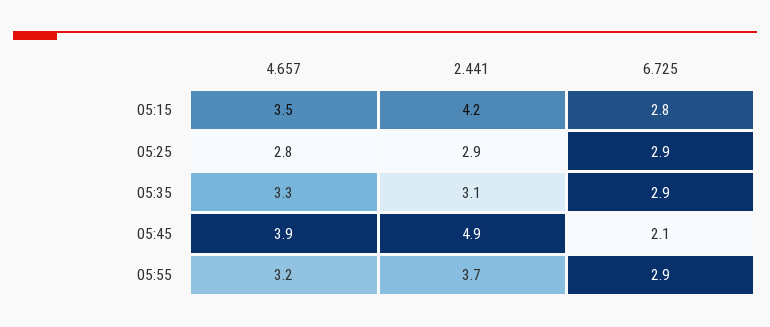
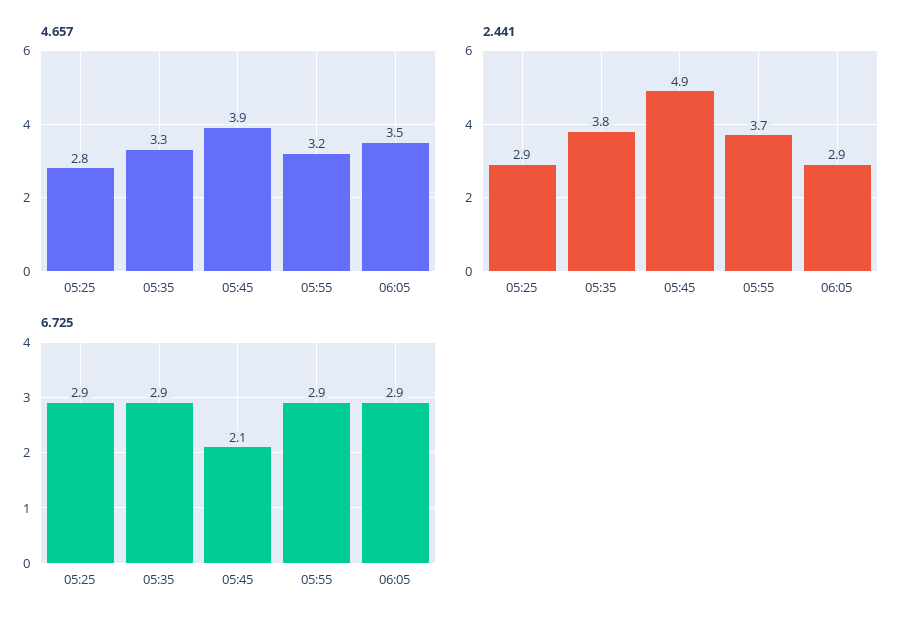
4.657, 05:15: 3.5 -> none
2.441, 05:15: 4.2 -> none
6.725, 05:15: 2.8 -> none
2.441, 05:35: 3.1 -> 3.8
4.657, 06:05: none -> 3.5
2.441, 06:05: none -> 2.9
6.725, 06:05: none -> 2.9

